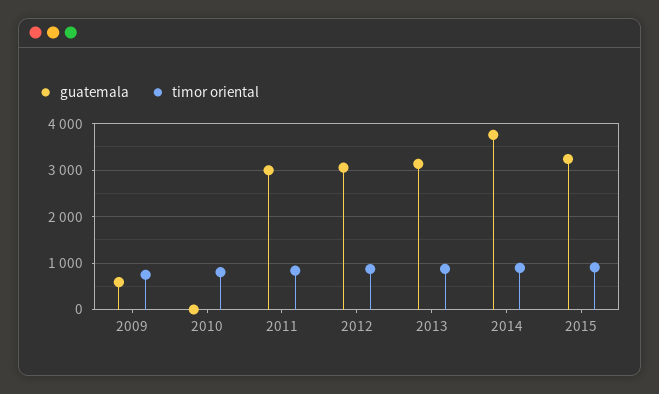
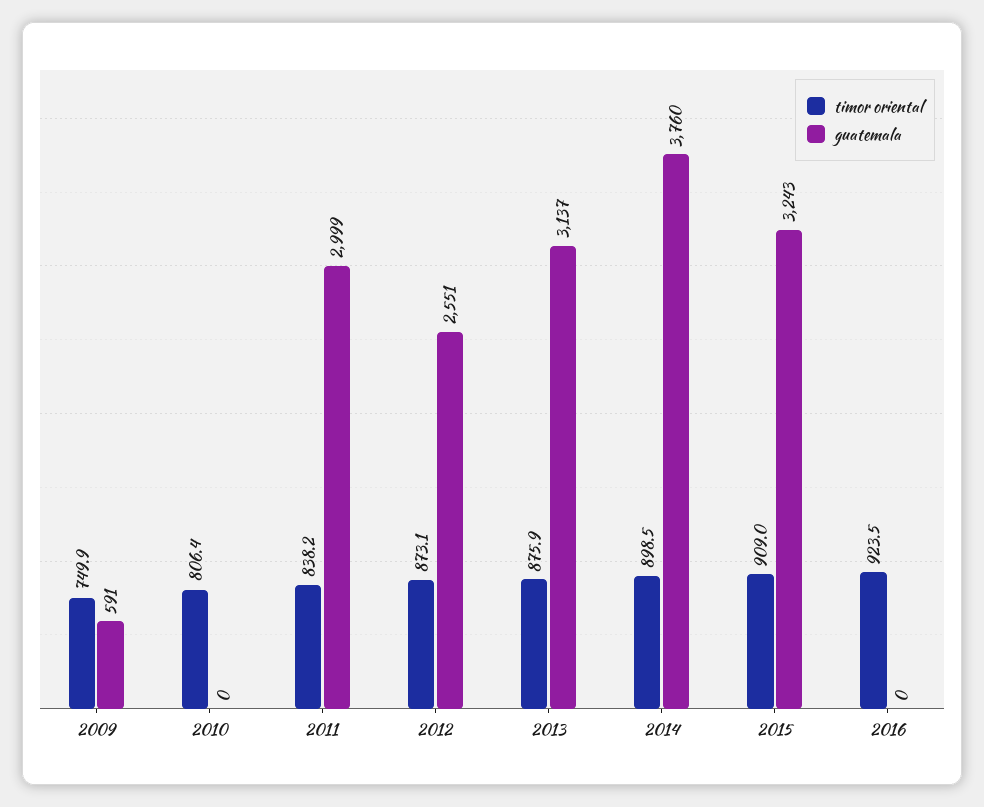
guatemala, 2012: 3000 -> 2551
timor oriental, 2016: none -> 923.5
guatemala, 2016: none -> 0

